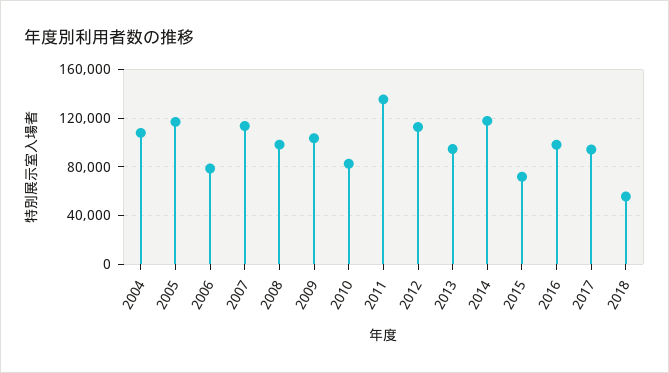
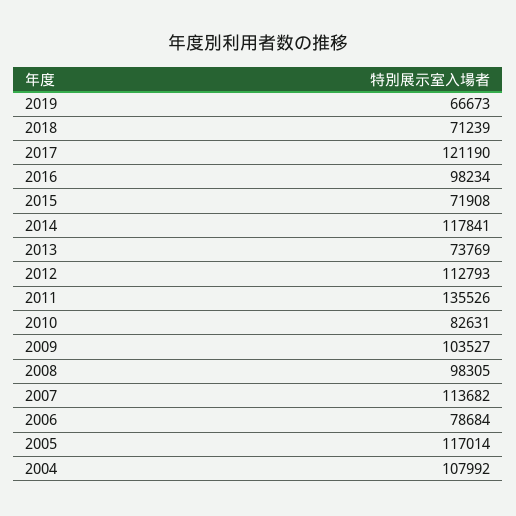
2013: 95000 -> 73769
2017: 95000 -> 121190
2018: 55000 -> 71239
2019: none -> 66673

